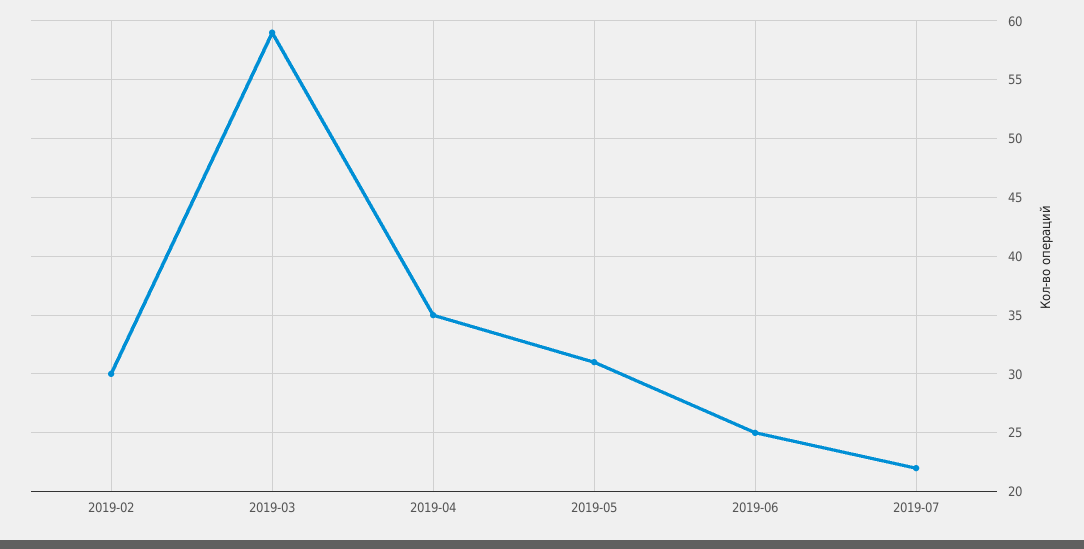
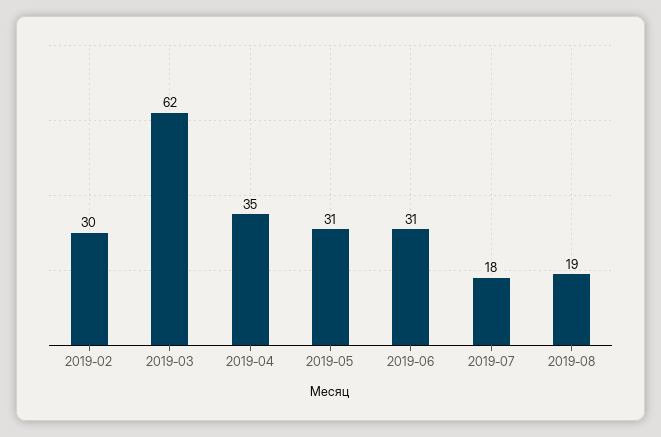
2019-03: 59 -> 62
2019-06: 25 -> 31
2019-07: 22 -> 18
2019-08: none -> 19

